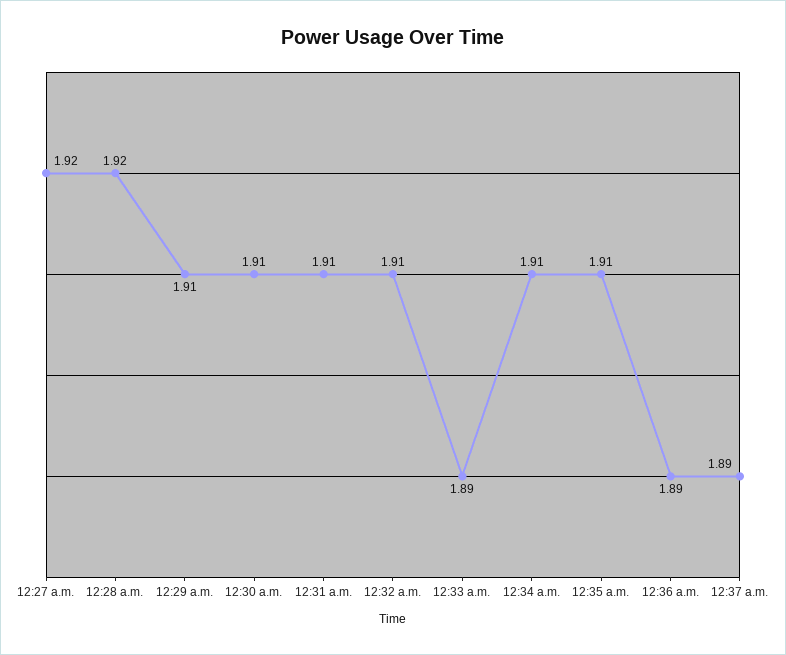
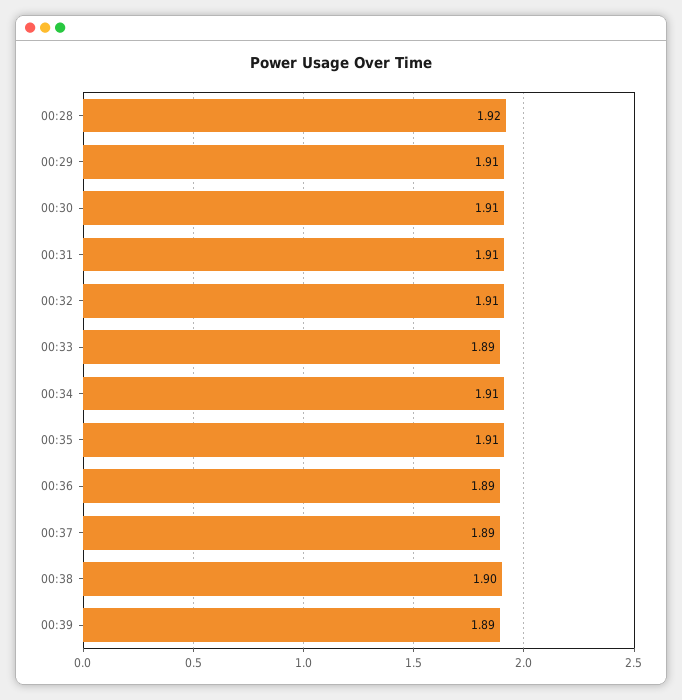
12:27 a.m.: 1.92 -> none
00:38: none -> 1.9
00:39: none -> 1.89

